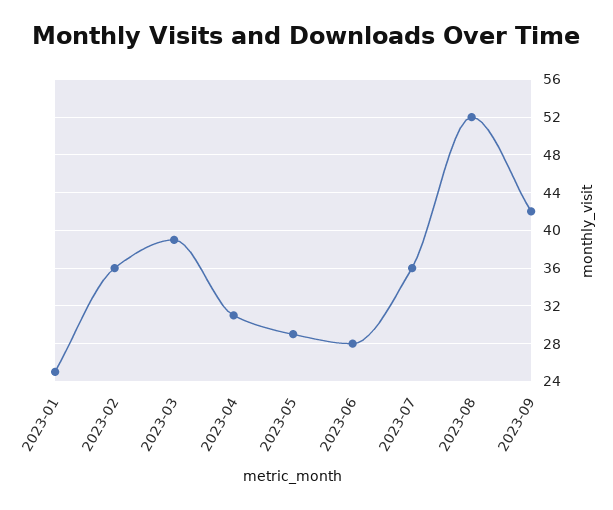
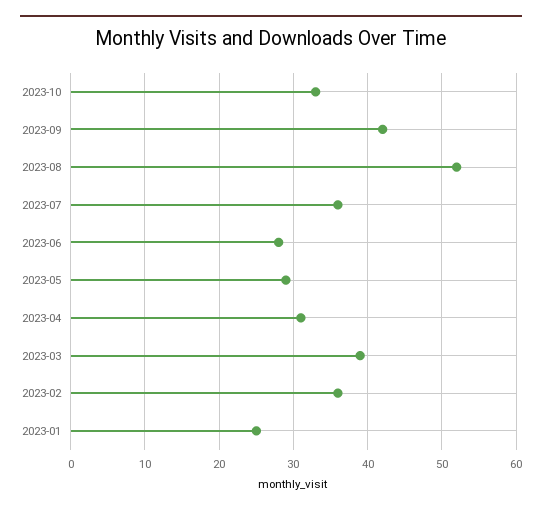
2023-10: none -> 33

